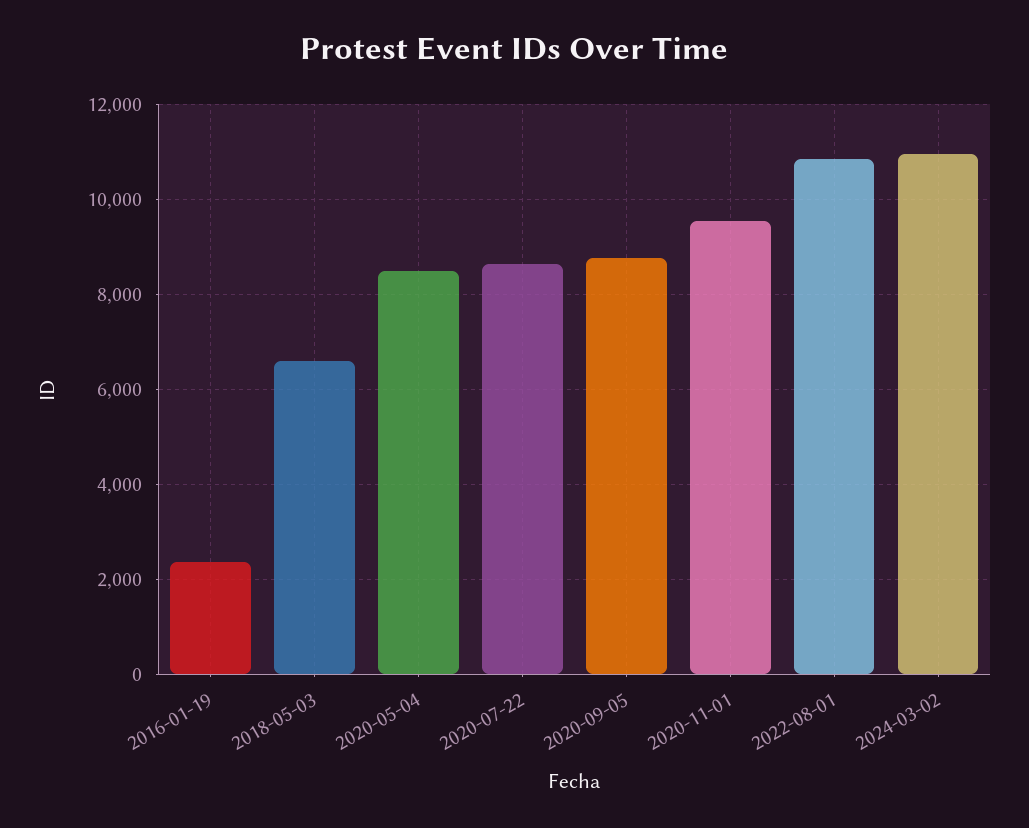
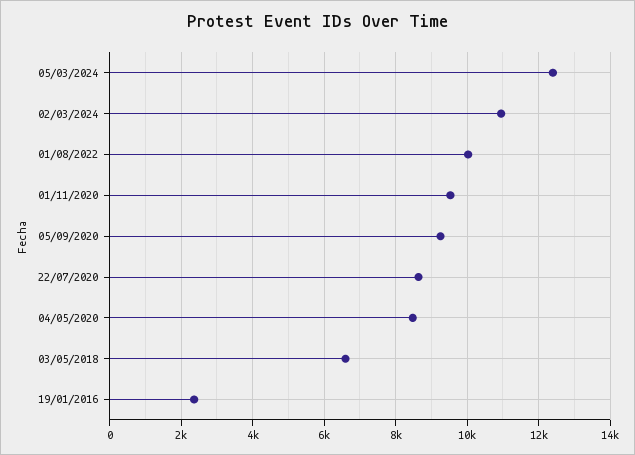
2020-09-05: 8800 -> 9200
2022-08-01: 10800 -> 10000
05/03/2024: none -> 12400

